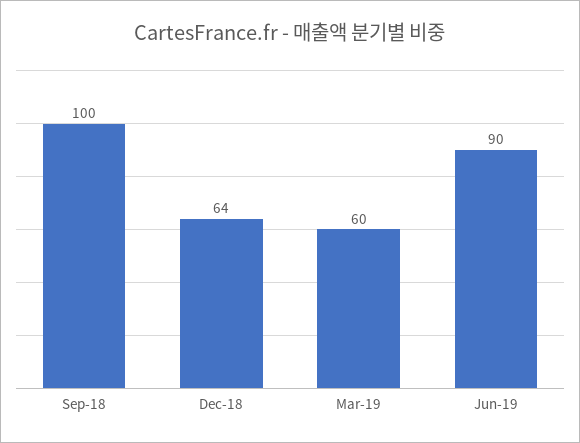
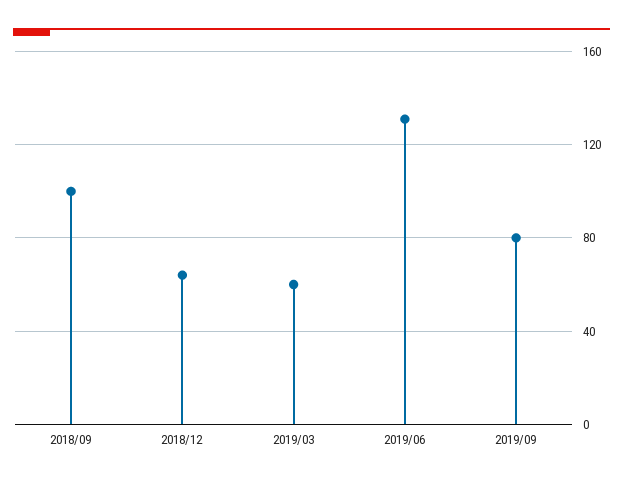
Jun-19: 90 -> 130
2019/09: none -> 80

